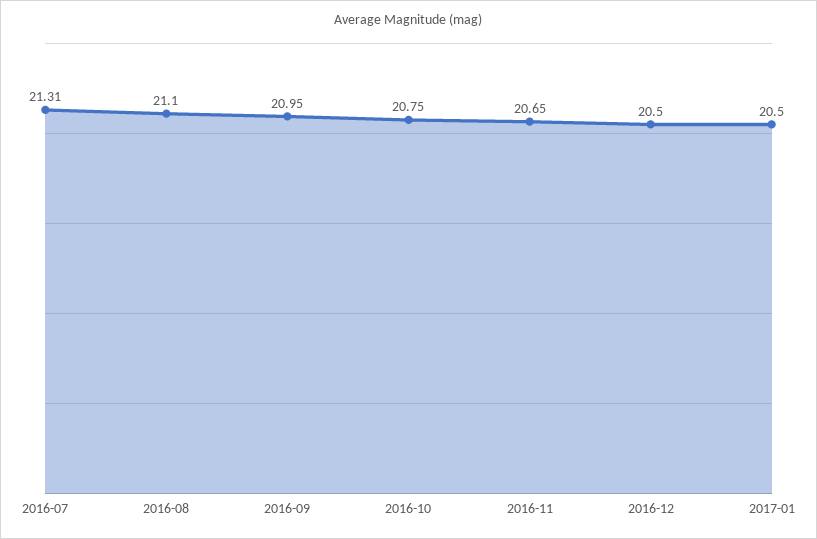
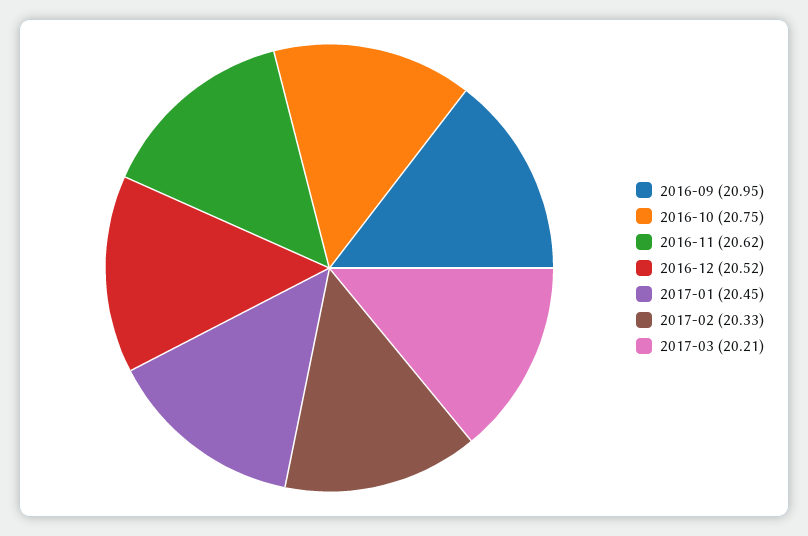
2016-07: 21.31 -> none
2016-08: 21.1 -> none
2016-11: 20.65 -> 20.62
2016-12: 20.5 -> 20.52
2017-01: 20.5 -> 20.45
2017-02: none -> 20.33
2017-03: none -> 20.21

